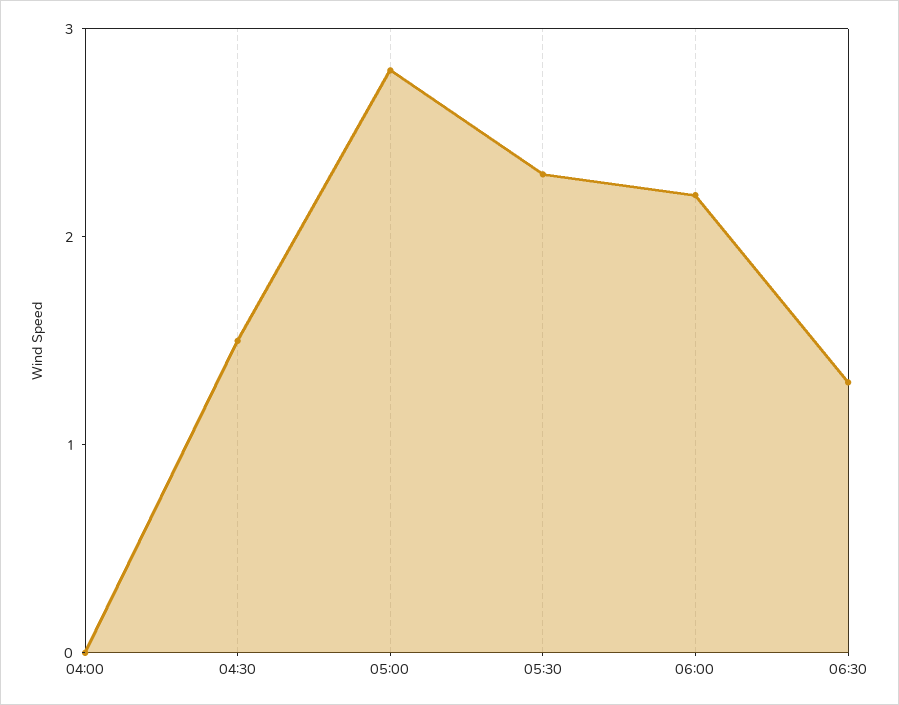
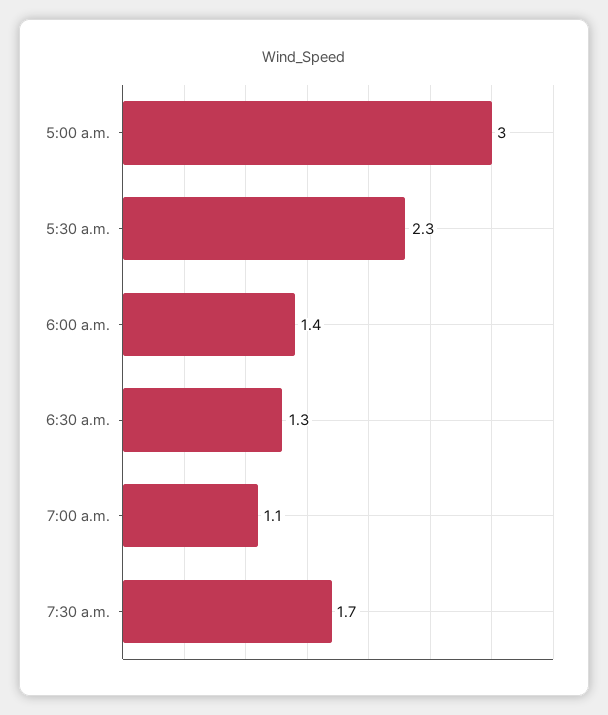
04:00: 0 -> none
04:30: 1.5 -> none
05:00: 2.8 -> 3
06:00: 2.2 -> 1.4
7:00 a.m.: none -> 1.1
7:30 a.m.: none -> 1.7

